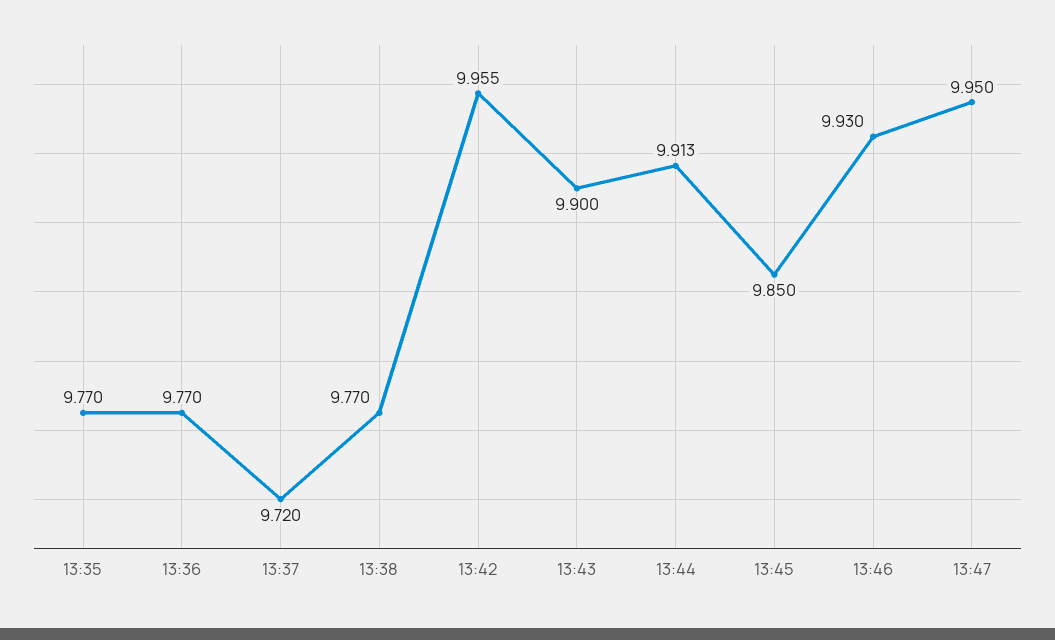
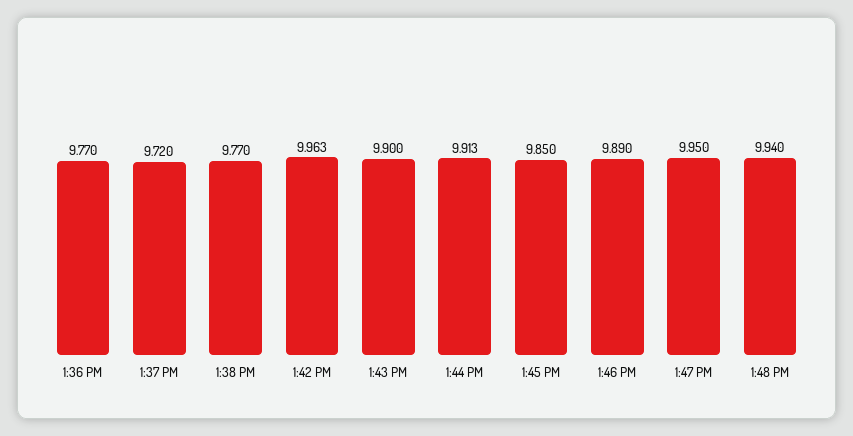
13:35: 9.77 -> none
13:42: 9.955 -> 9.963
13:46: 9.93 -> 9.89
1:48 PM: none -> 9.94

